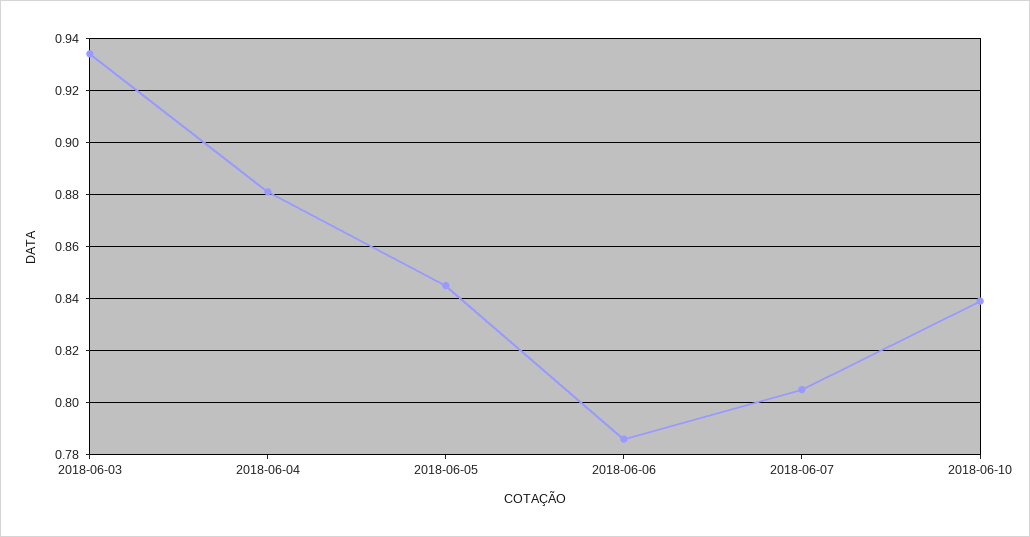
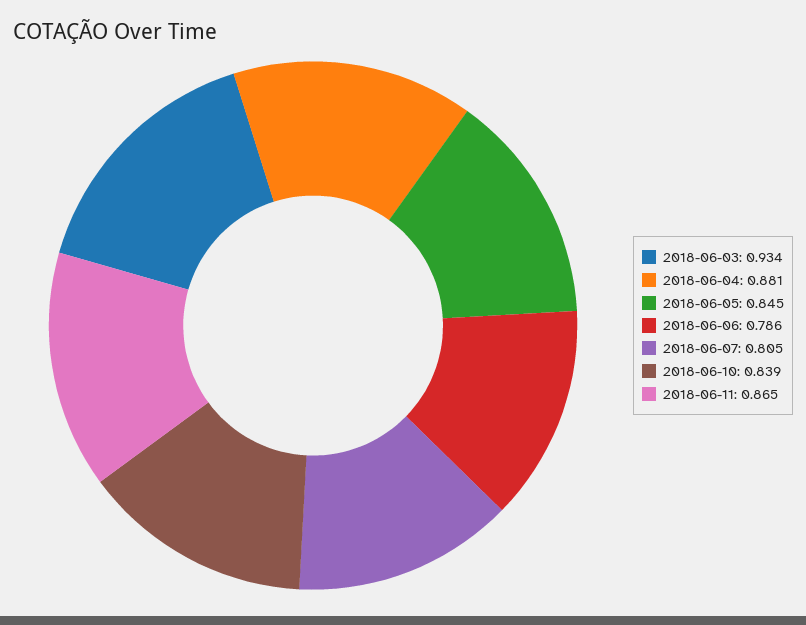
2018-06-11: none -> 0.865

